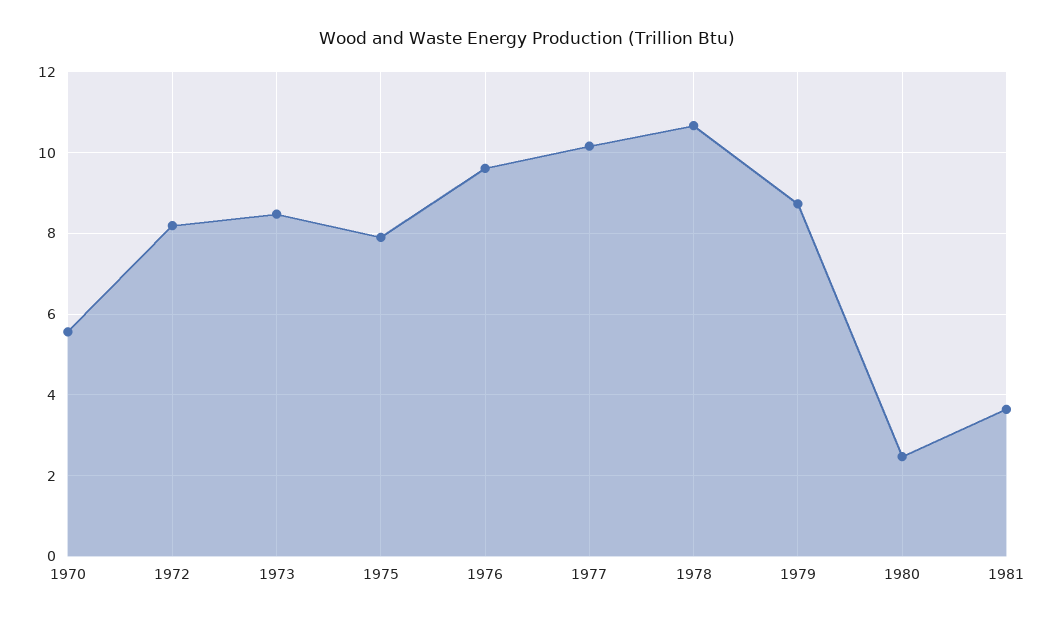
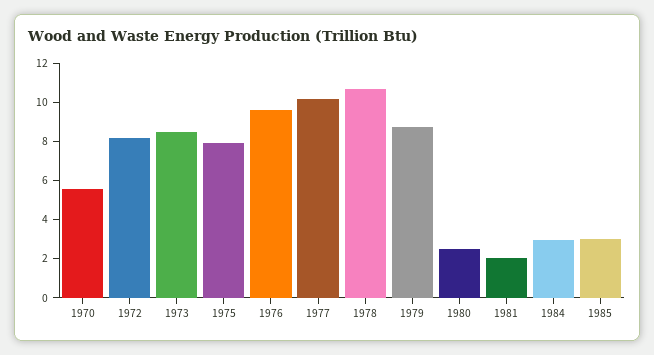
1981: 3.6 -> 2
1984: none -> 3
1985: none -> 3

